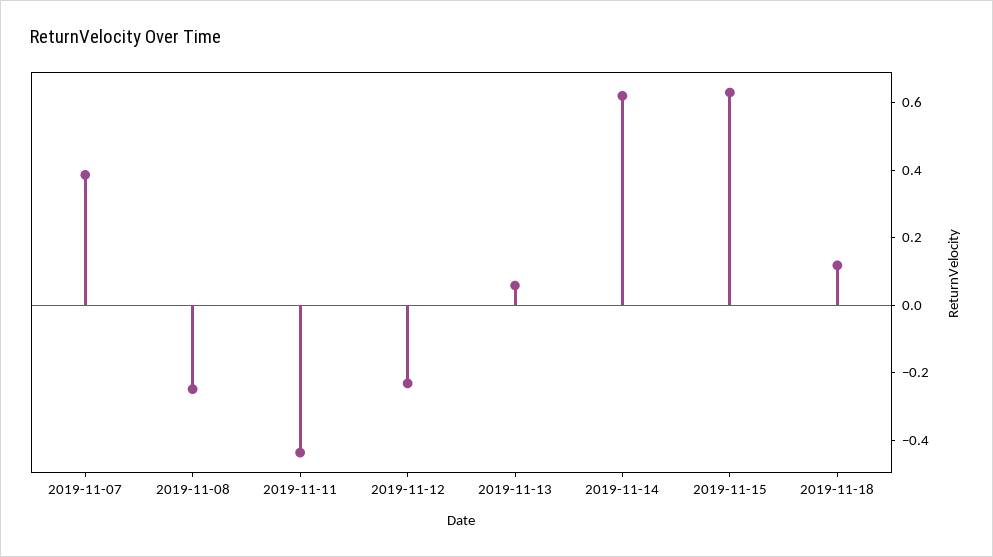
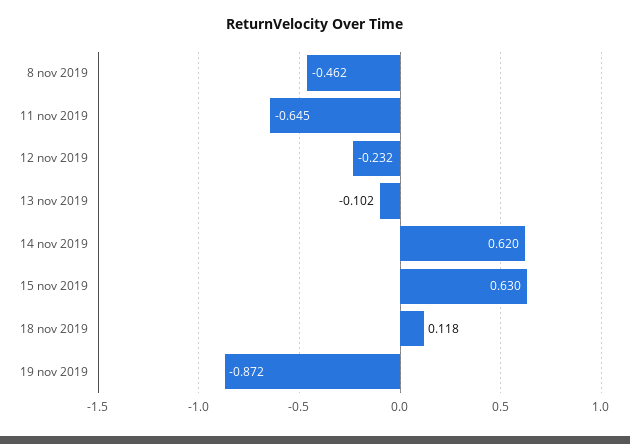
2019-11-07: 0.4 -> none
2019-11-08: -0.25 -> -0.462
2019-11-11: -0.45 -> -0.645
2019-11-13: 0.05 -> -0.102
19 nov 2019: none -> -0.872

